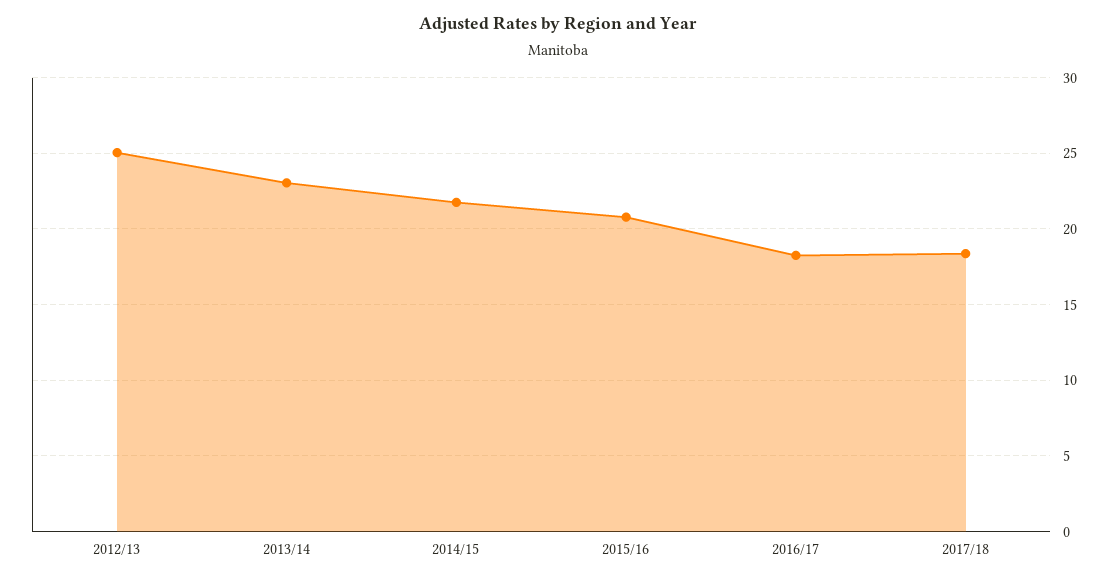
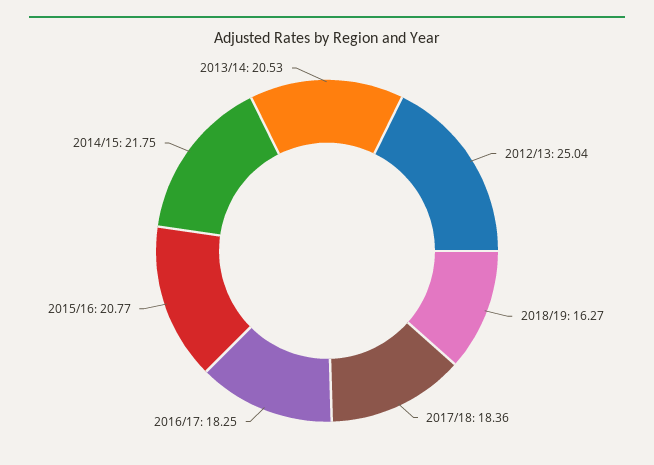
2013/14: 23 -> 20.53
2018/19: none -> 16.27

